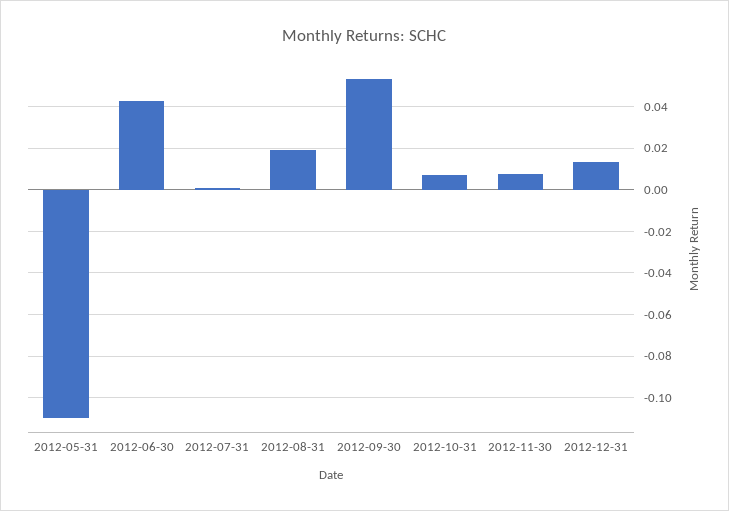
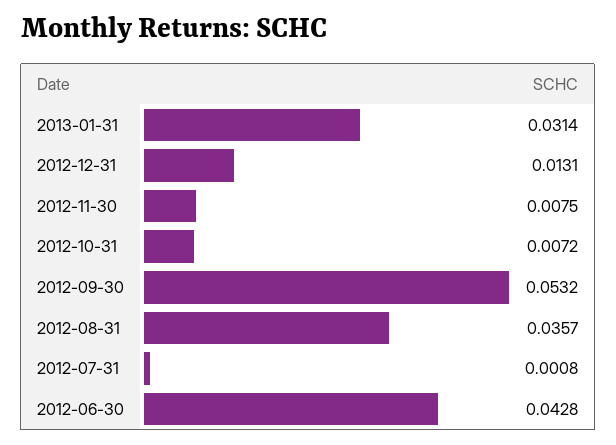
2012-05-31: -0.11 -> none
2012-08-31: 0.02 -> 0.0357
2013-01-31: none -> 0.0314

